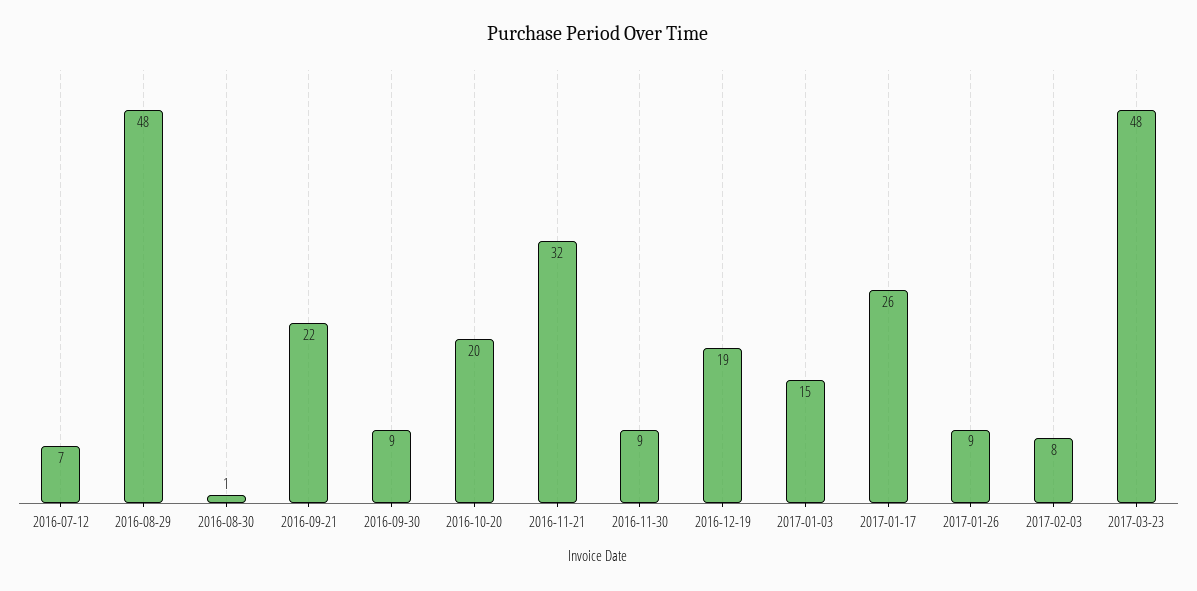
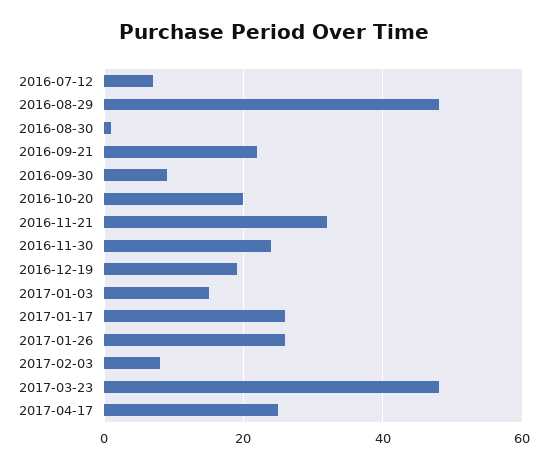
2016-11-30: 9 -> 25
2017-01-26: 9 -> 25
2017-04-17: none -> 25

